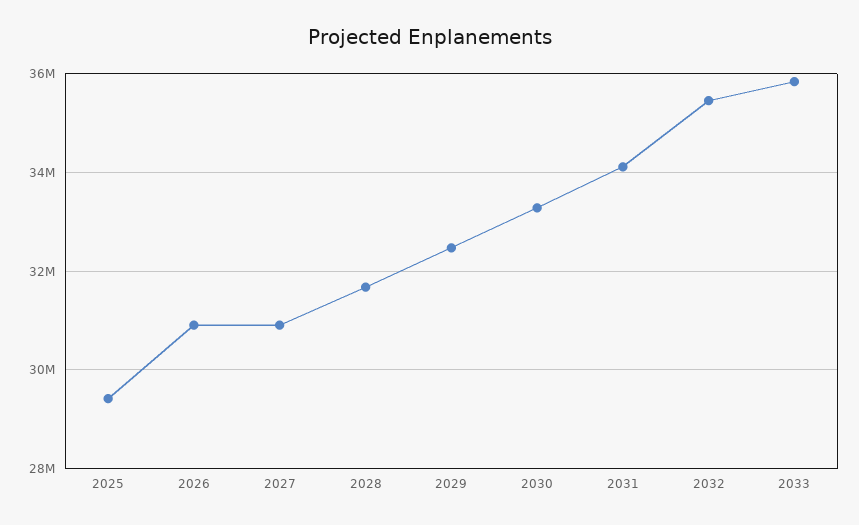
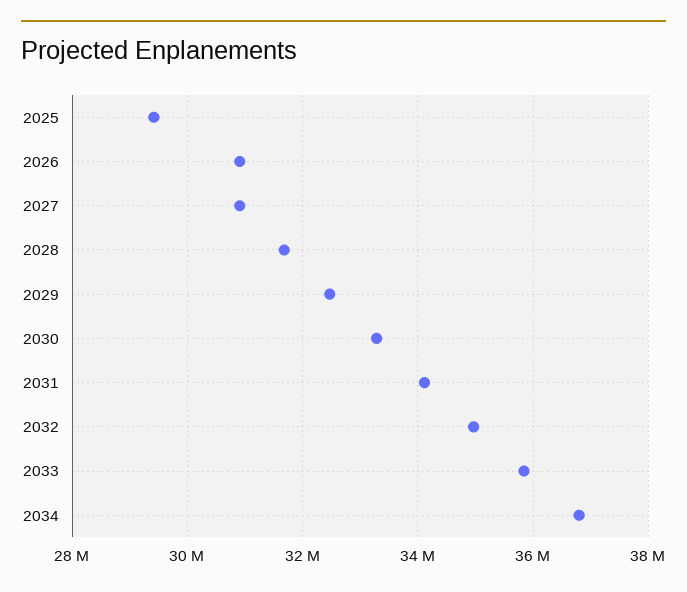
2032: 35400000 -> 35000000
2034: none -> 36800000

